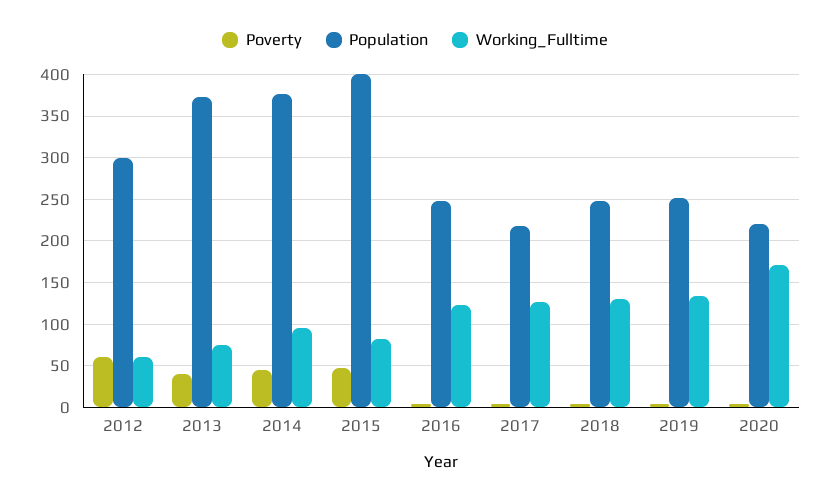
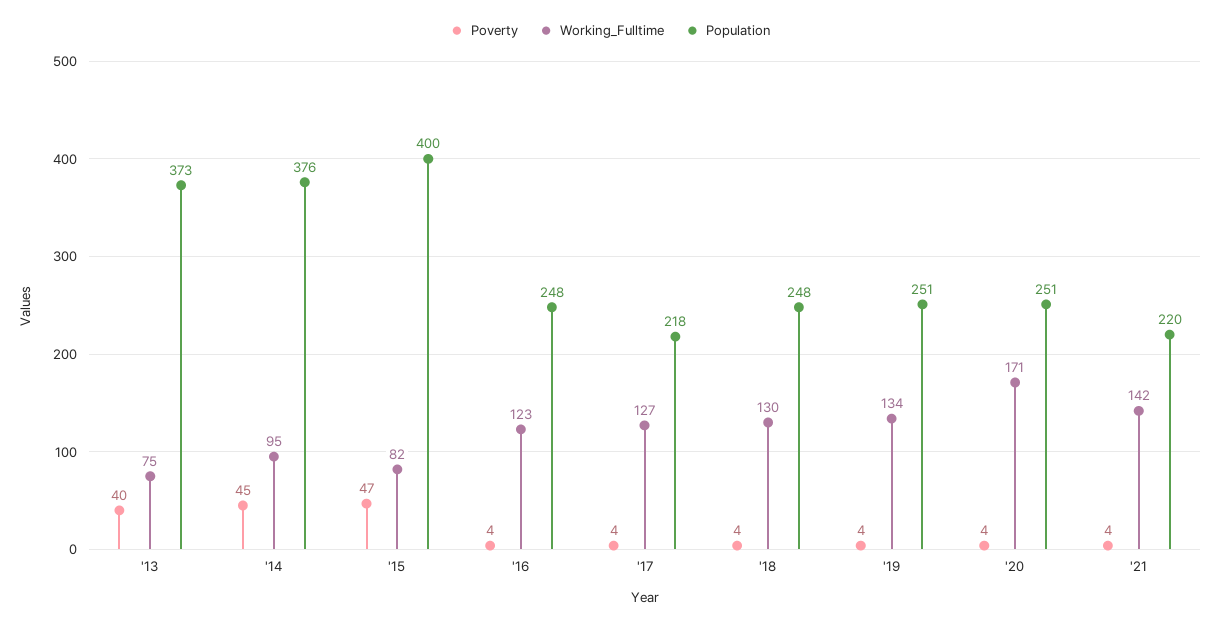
Poverty, 2012: 60 -> none
Population, 2012: 300 -> none
Working_Fulltime, 2012: 60 -> none
Population, 2020: 220 -> 251
Poverty, '21: none -> 4
Working_Fulltime, '21: none -> 142
Population, '21: none -> 220

